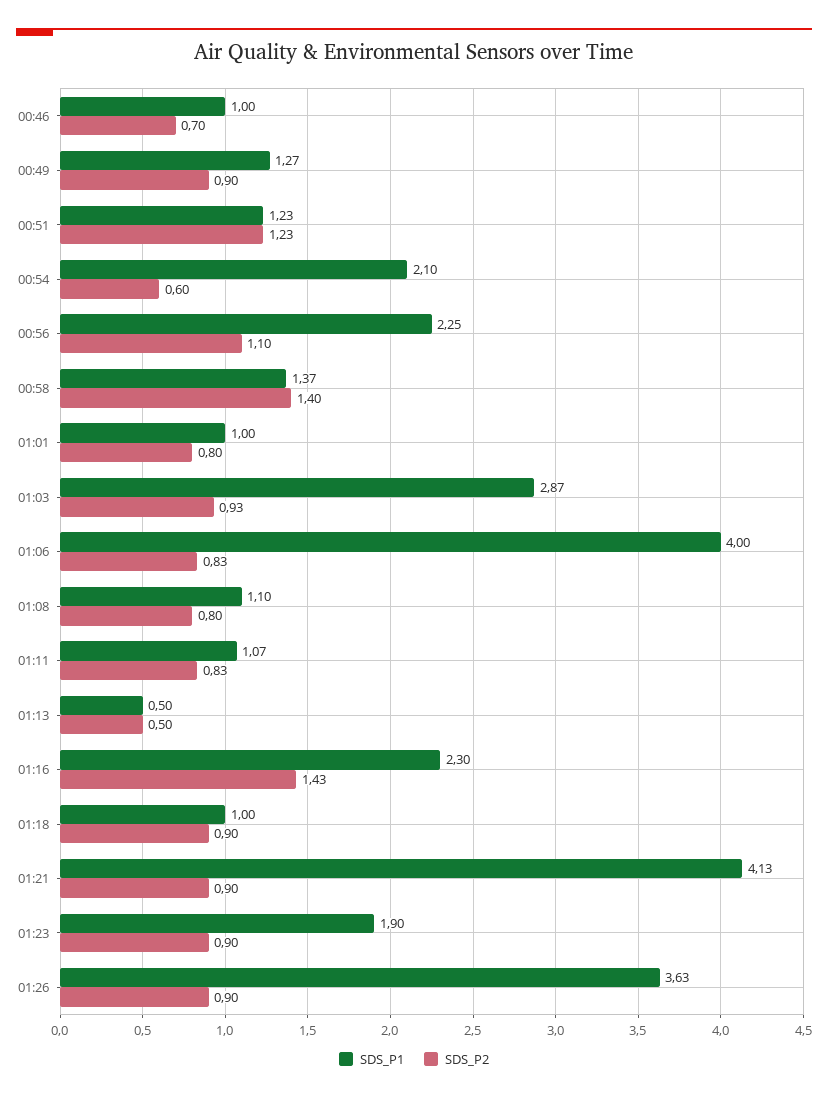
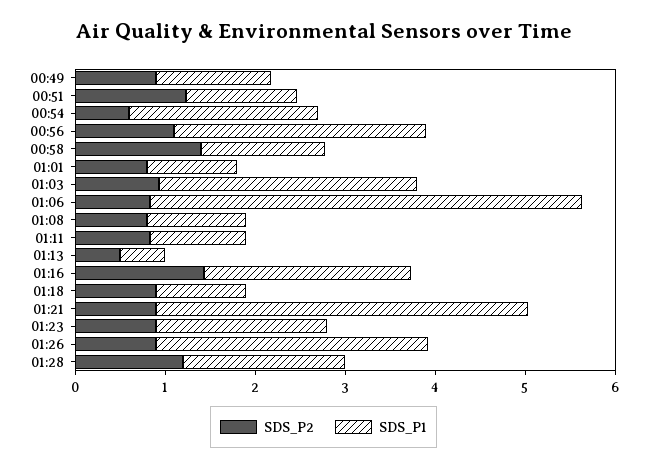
SDS_P1, 00:46: 1 -> none
SDS_P2, 00:46: 0.7 -> none
SDS_P1, 00:56: 2.25 -> 2.8
SDS_P1, 01:06: 4 -> 4.8
SDS_P1, 01:26: 3.63 -> 3
SDS_P2, 01:28: none -> 1.2
SDS_P1, 01:28: none -> 1.8

